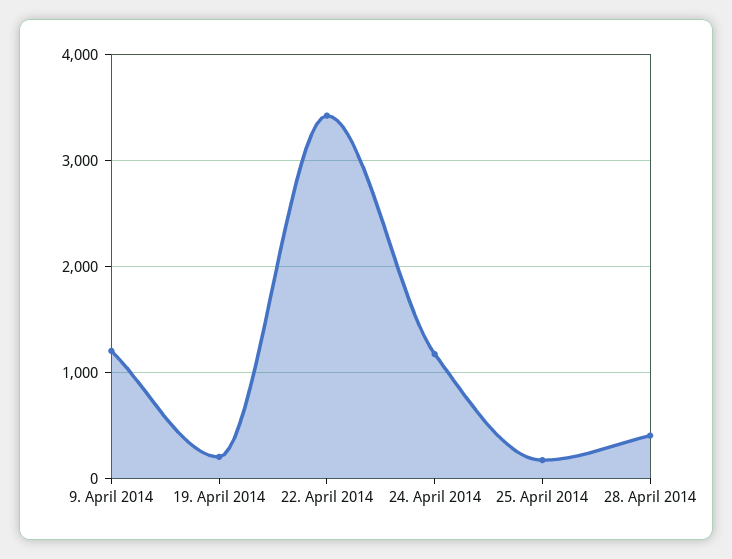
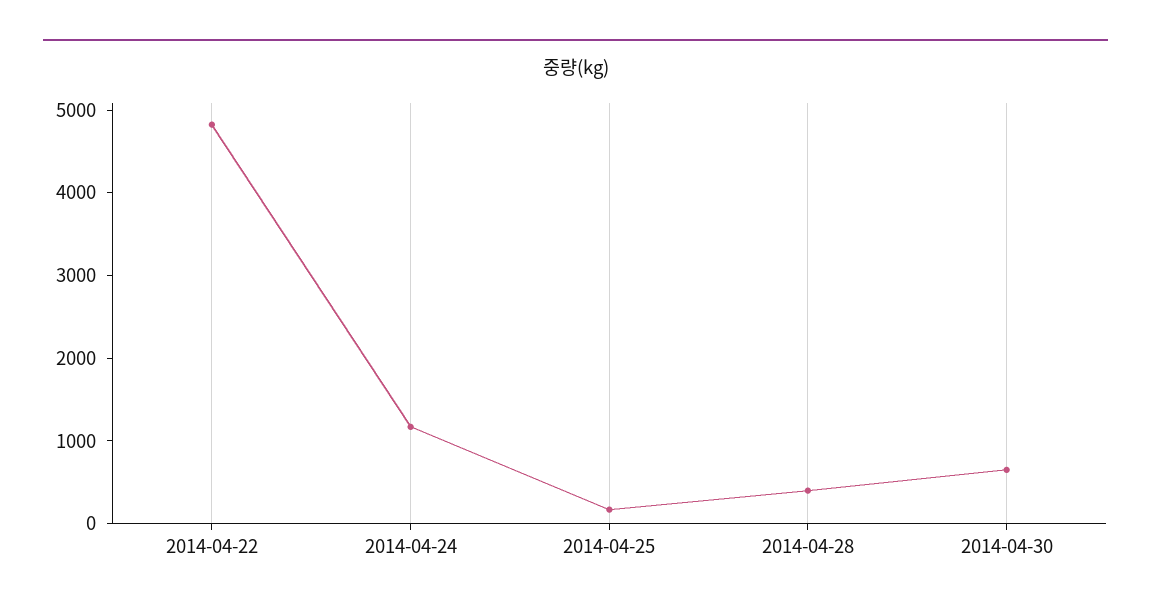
9. April 2014: 1200 -> none
19. April 2014: 200 -> none
22. April 2014: 3400 -> 4800
2014-04-30: none -> 600

